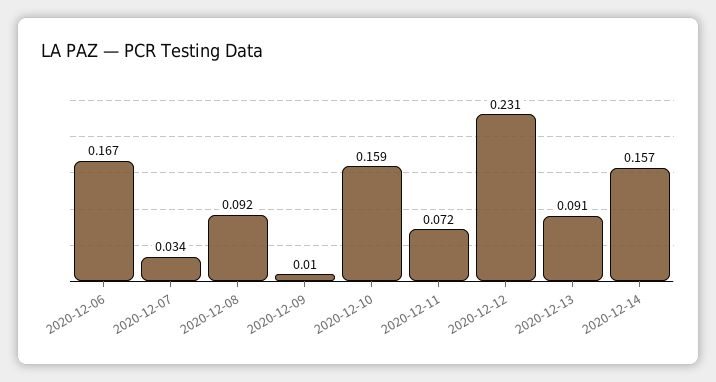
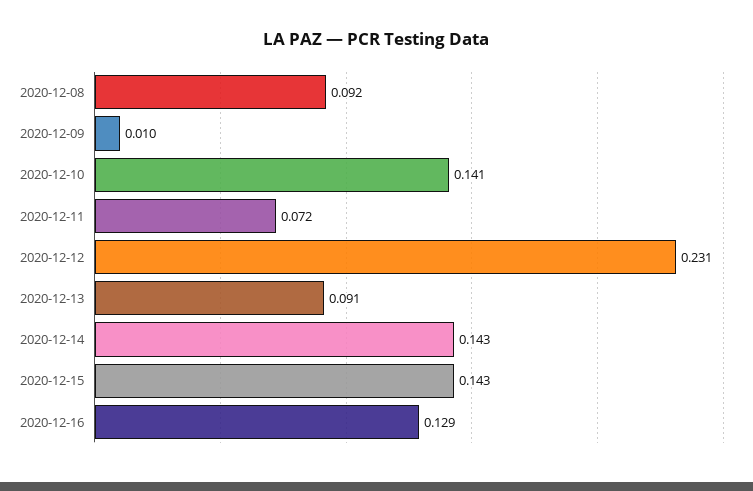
2020-12-06: 0.167 -> none
2020-12-07: 0.034 -> none
2020-12-10: 0.159 -> 0.141
2020-12-14: 0.157 -> 0.143
2020-12-15: none -> 0.143
2020-12-16: none -> 0.129

